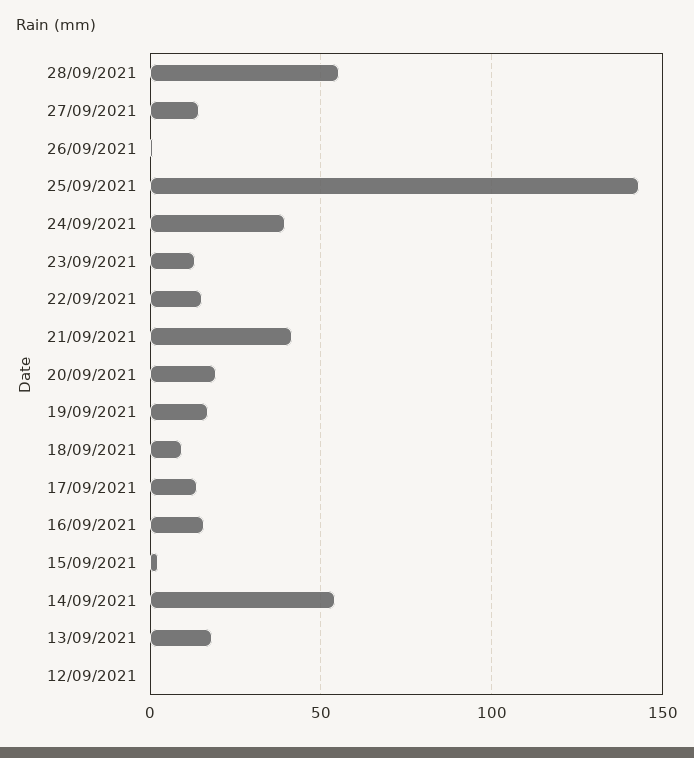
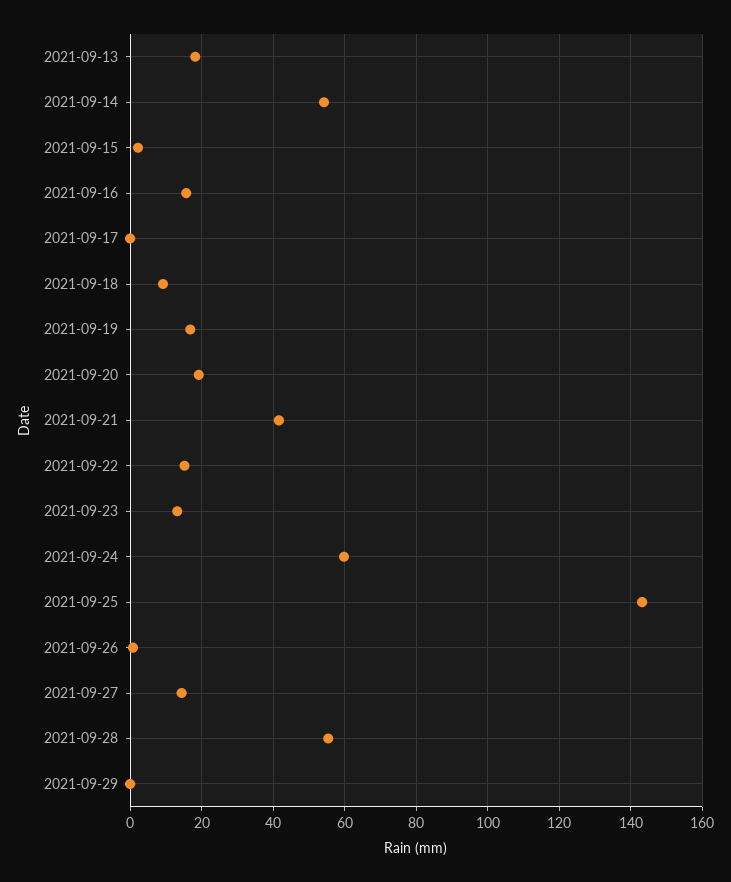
24/09/2021: 40 -> 60
17/09/2021: 15 -> 0
12/09/2021: 0 -> none
2021-09-29: none -> 0

